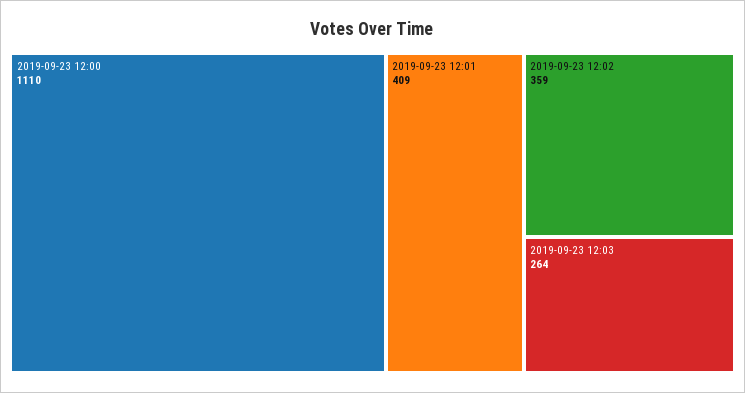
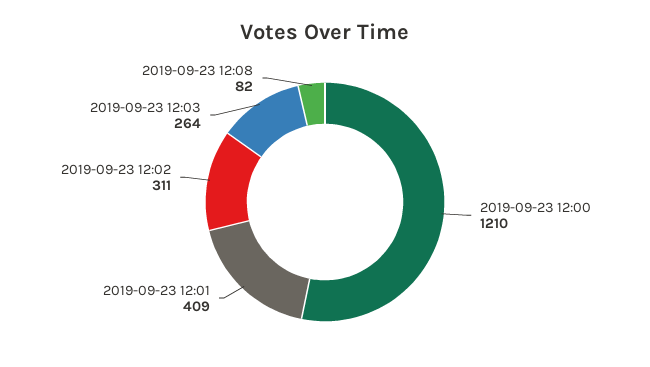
2019-09-23 12:00: 1110 -> 1210
2019-09-23 12:02: 359 -> 311
2019-09-23 12:08: none -> 82

